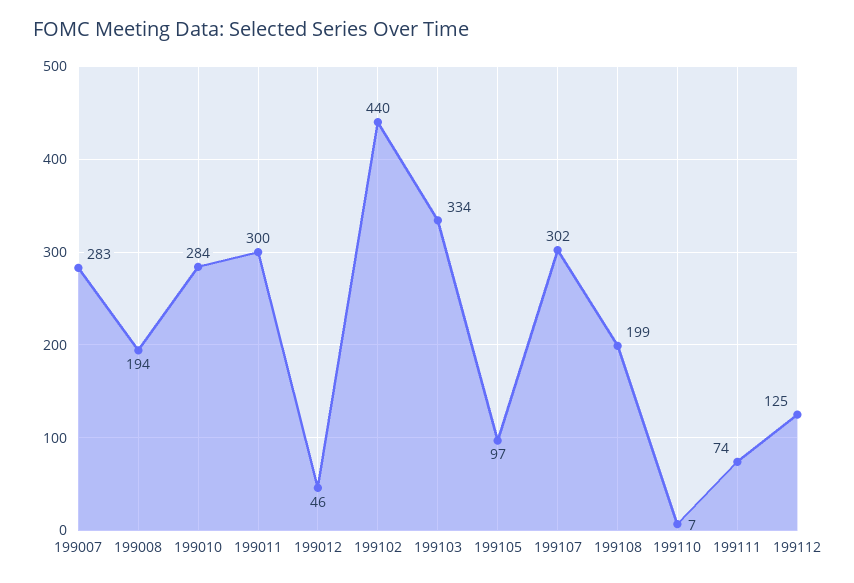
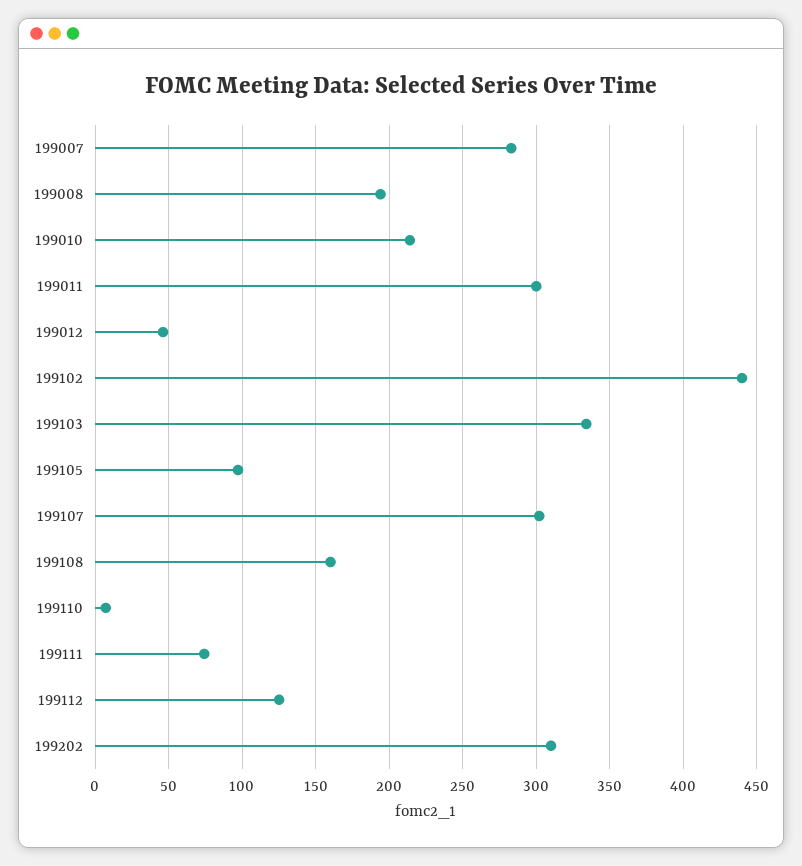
199010: 284 -> 215
199108: 199 -> 160
199202: none -> 310

